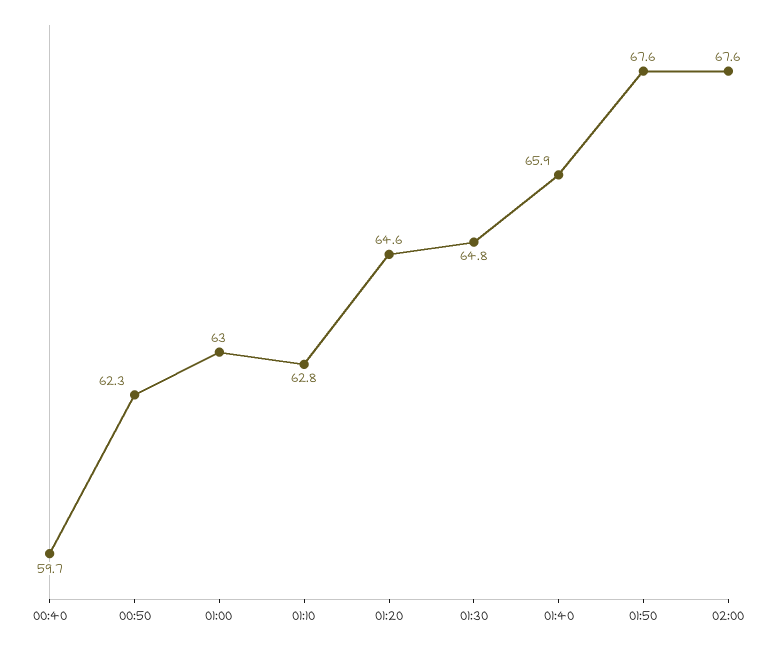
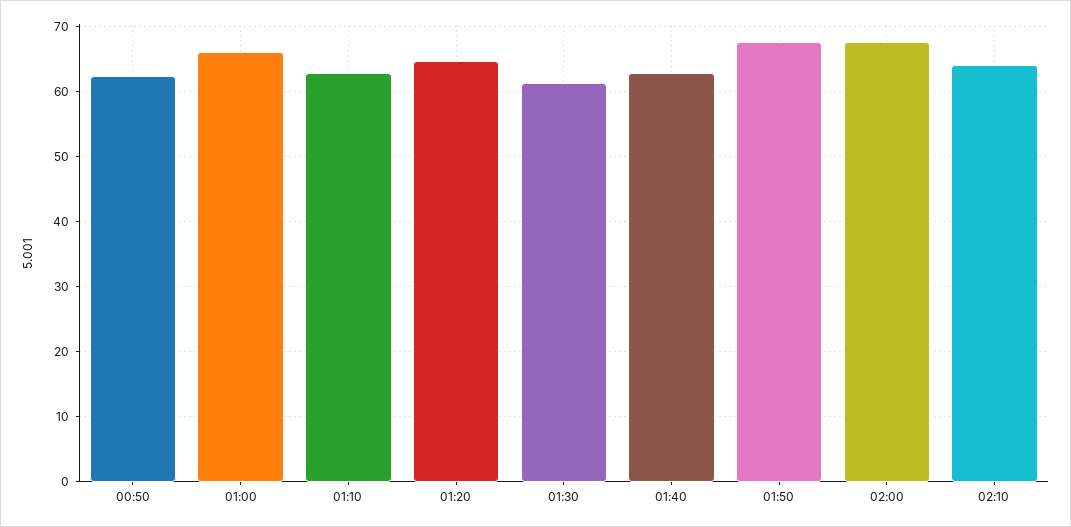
00:40: 59.7 -> none
01:00: 63 -> 66
01:30: 64.8 -> 61
01:40: 65.9 -> 63
02:10: none -> 64

